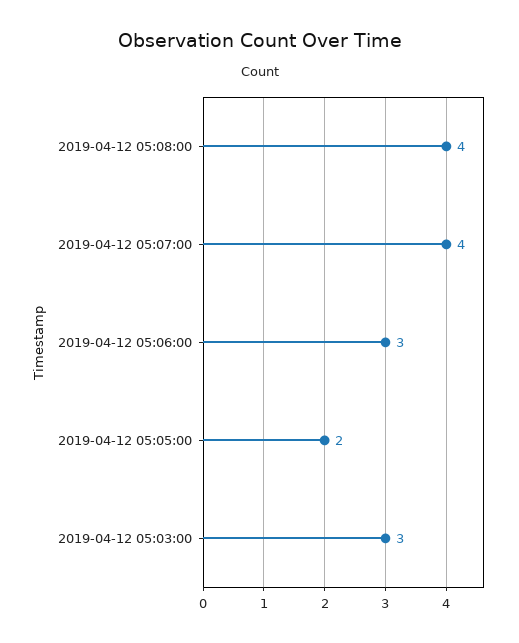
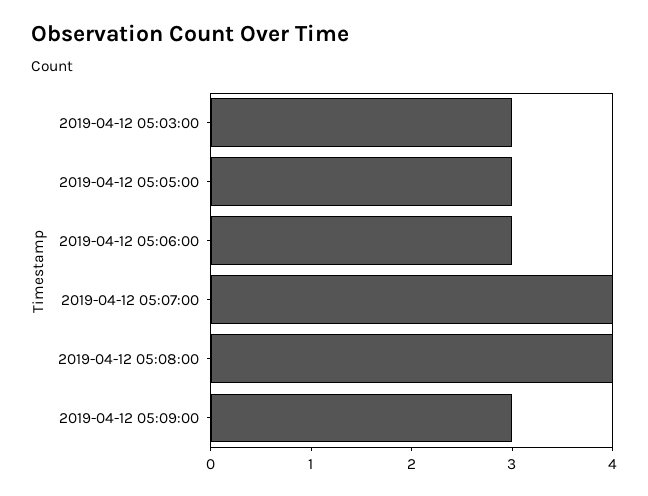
2019-04-12 05:05:00: 2 -> 3
2019-04-12 05:09:00: none -> 3

